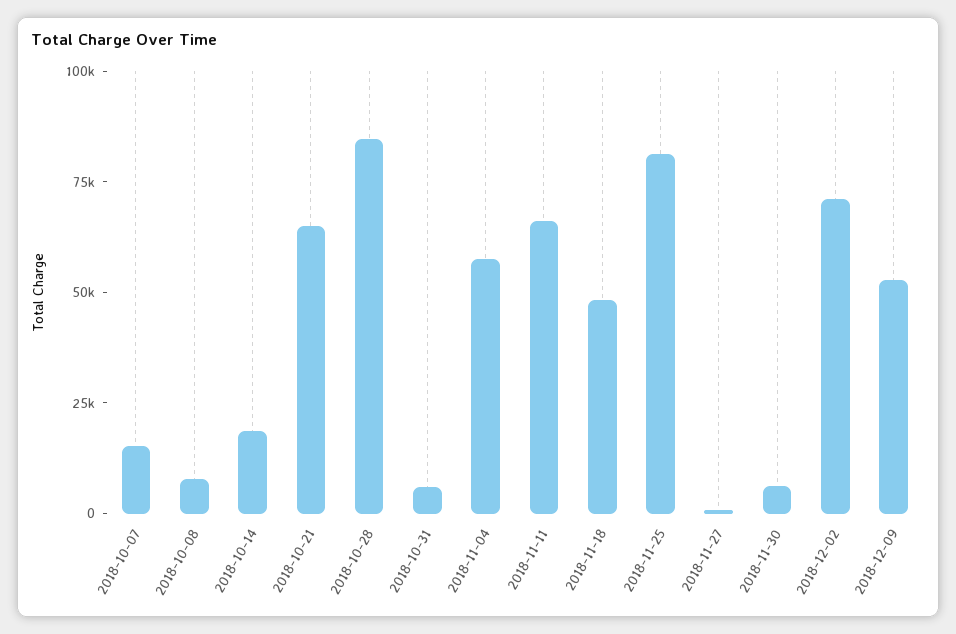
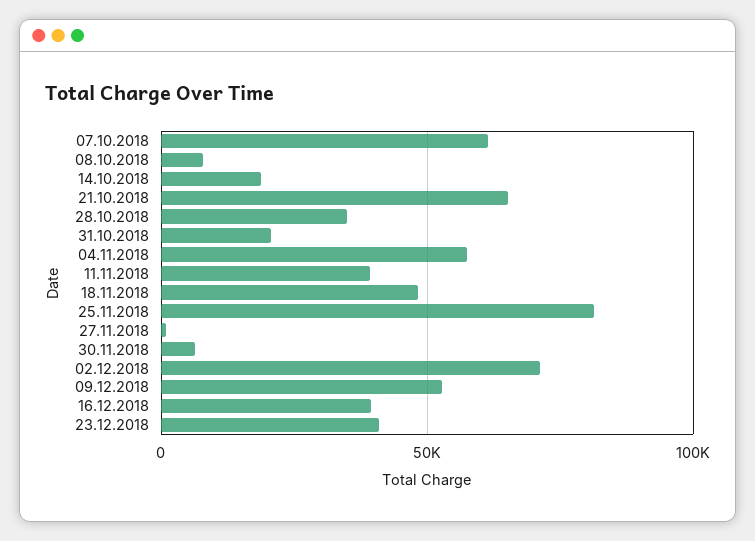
2018-10-07: 15000 -> 60000
2018-10-28: 85000 -> 35000
2018-10-31: 5000 -> 20000
2018-11-11: 65000 -> 40000
16.12.2018: none -> 40000
23.12.2018: none -> 40000

